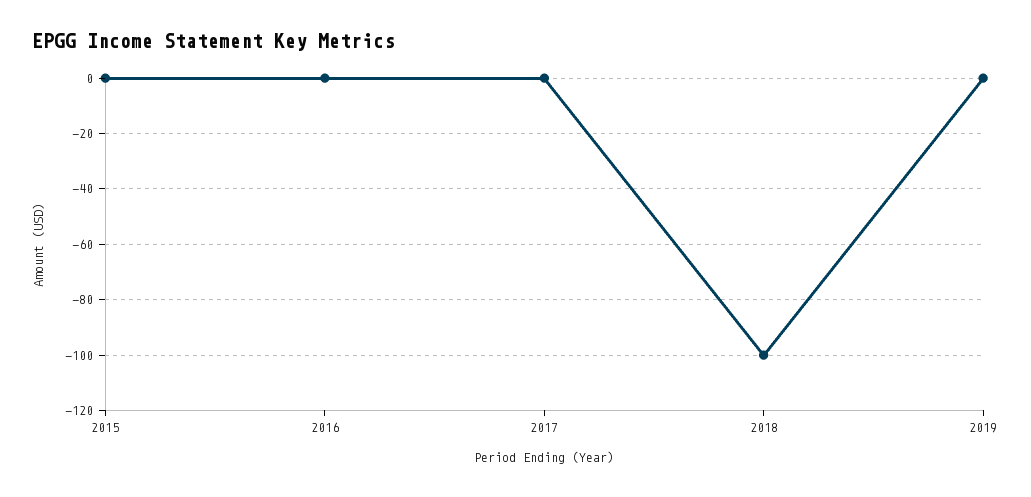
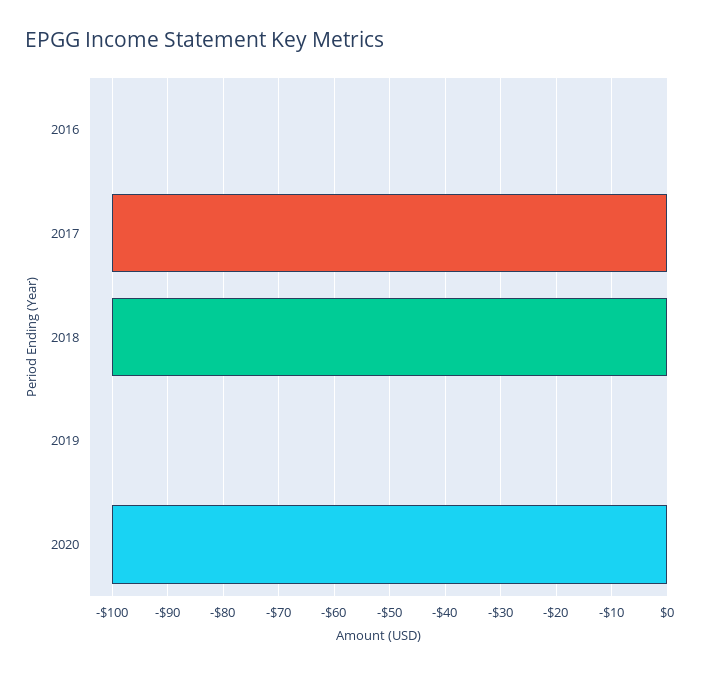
2015: 0 -> none
2017: 0 -> -100
2020: none -> -100

